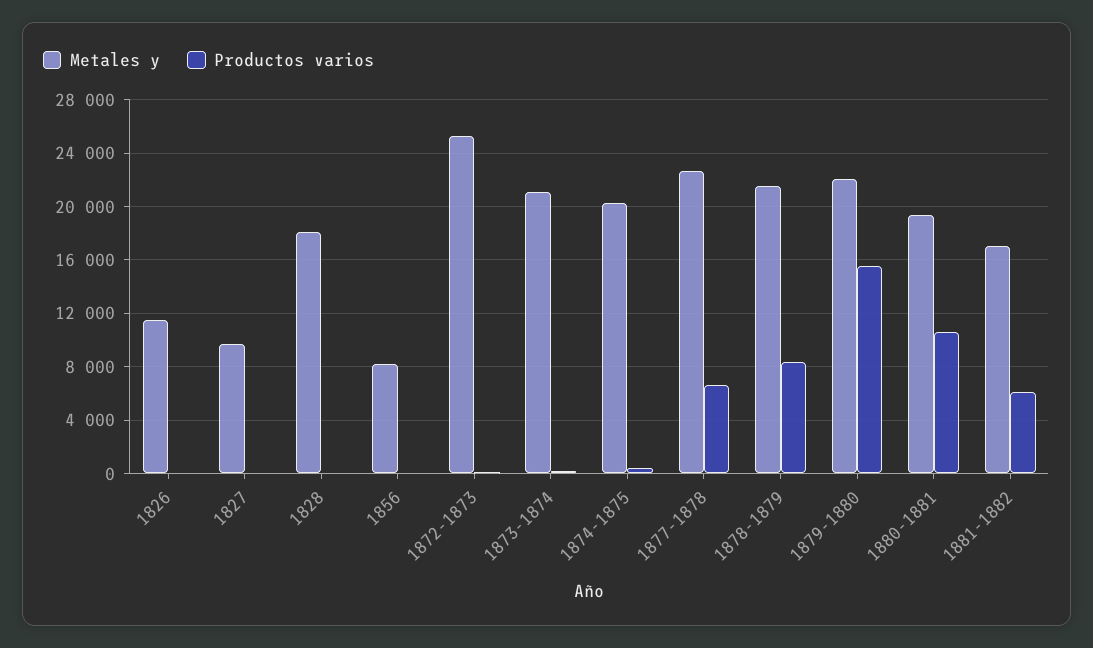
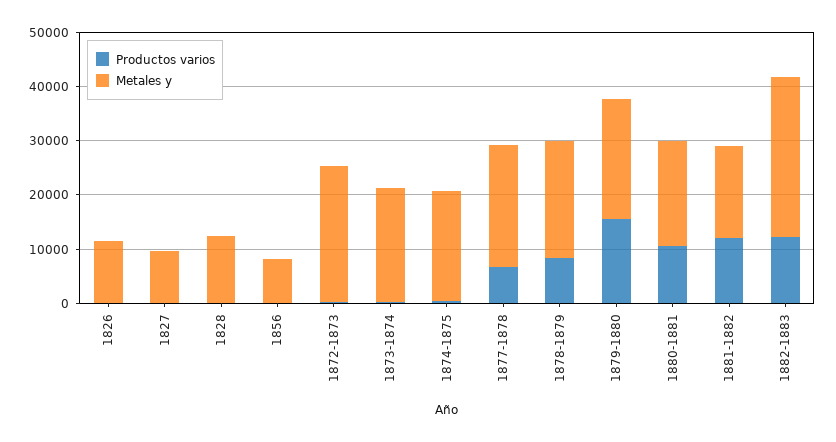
Metales y, 1828: 18000 -> 12000
Productos varios, 1881-1882: 6000 -> 12000
Productos varios, 1882-1883: none -> 12000
Metales y, 1882-1883: none -> 30000

